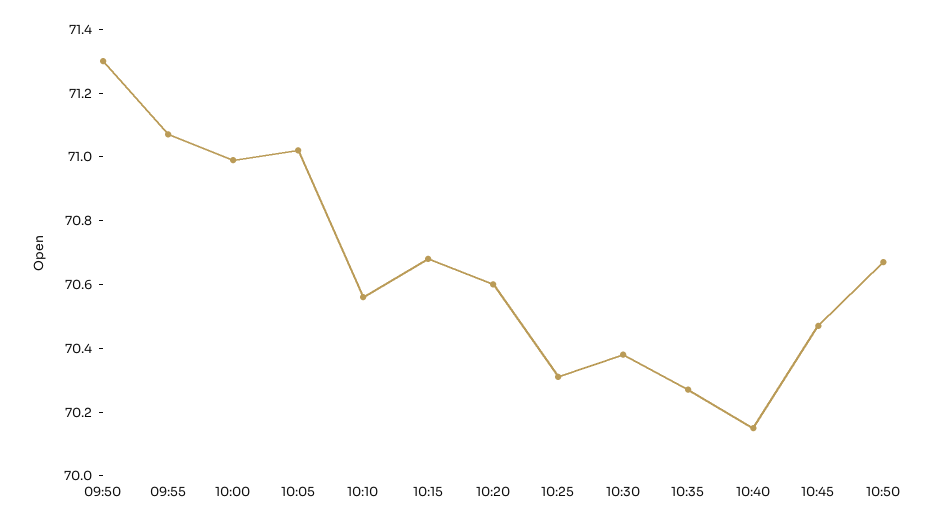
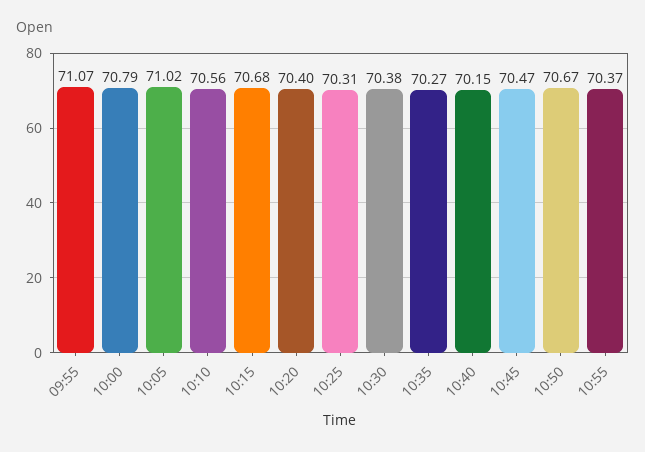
09:50: 71.3 -> none
10:00: 71 -> 70.79
10:20: 70.6 -> 70.4
10:55: none -> 70.37

